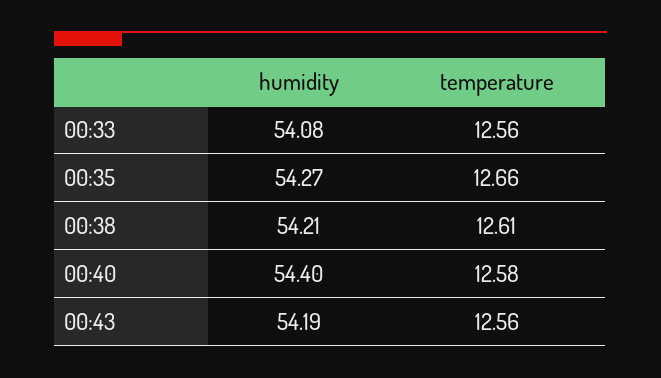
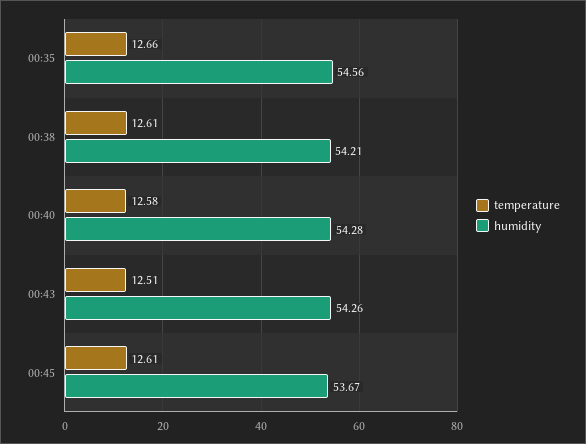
humidity, 00:33: 54.08 -> none
temperature, 00:33: 12.56 -> none
humidity, 00:35: 54.27 -> 54.56
humidity, 00:40: 54.4 -> 54.28
humidity, 00:43: 54.19 -> 54.26
temperature, 00:43: 12.56 -> 12.51
temperature, 00:45: none -> 12.61
humidity, 00:45: none -> 53.67

